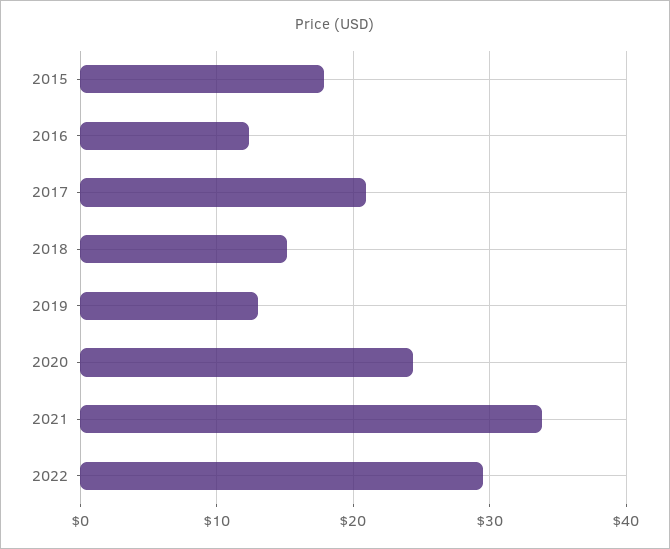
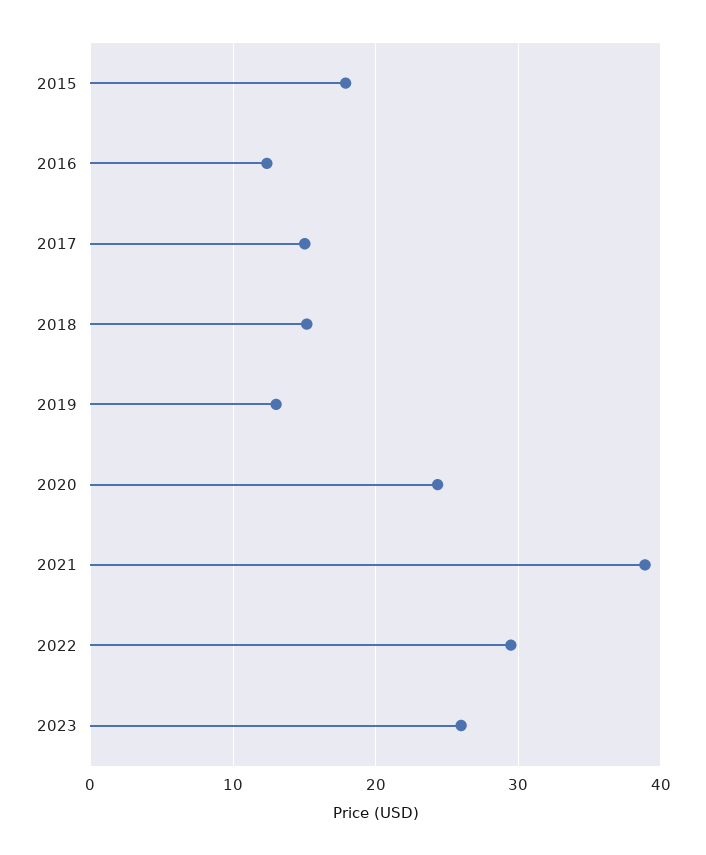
2017: 21 -> 15
2021: 34 -> 39
2023: none -> 26

